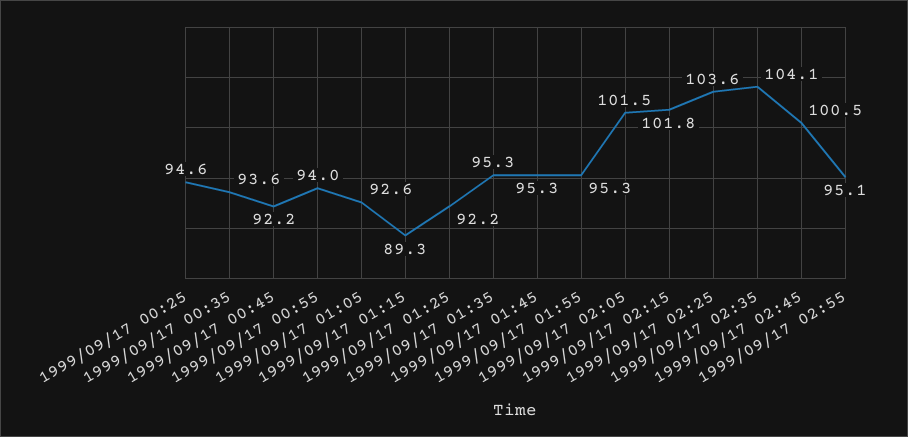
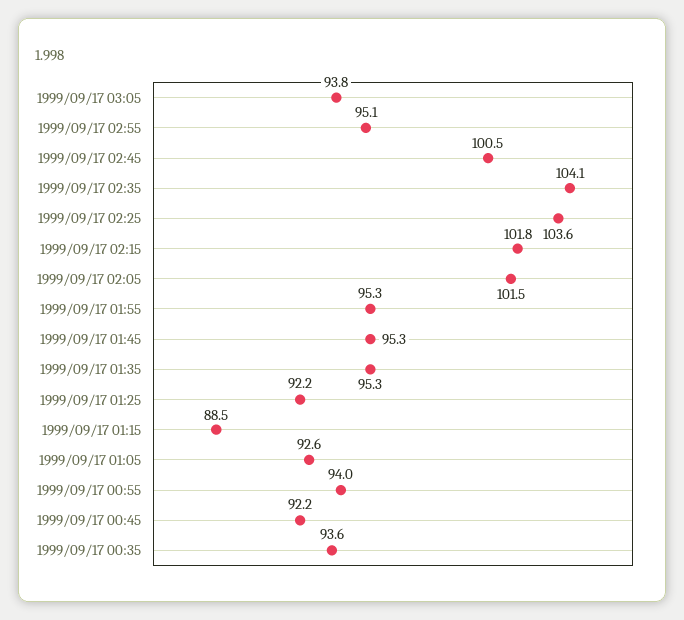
1999/09/17 00:25: 94.6 -> none
1999/09/17 01:15: 89.3 -> 88.5
1999/09/17 03:05: none -> 93.8

